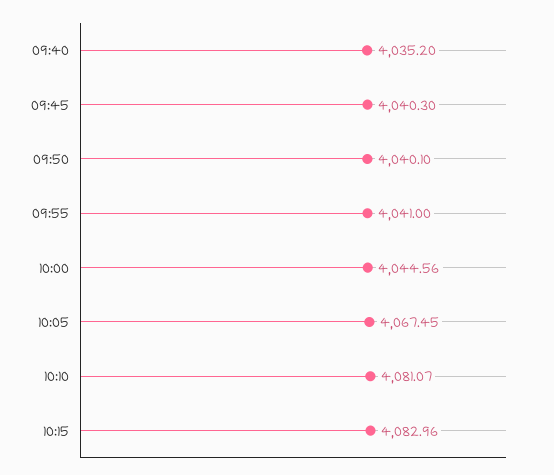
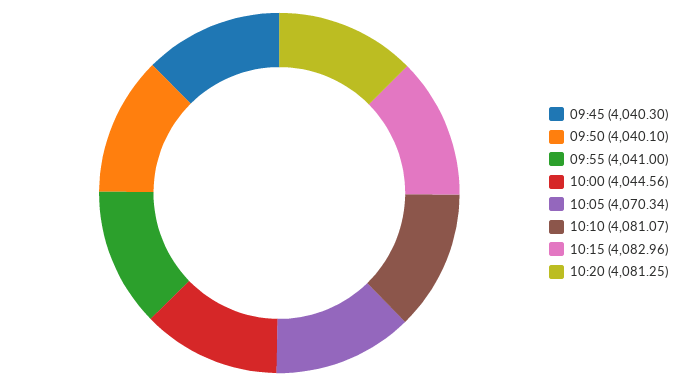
09:40: 4035.2 -> none
10:05: 4067.45 -> 4070.34
10:20: none -> 4081.25

